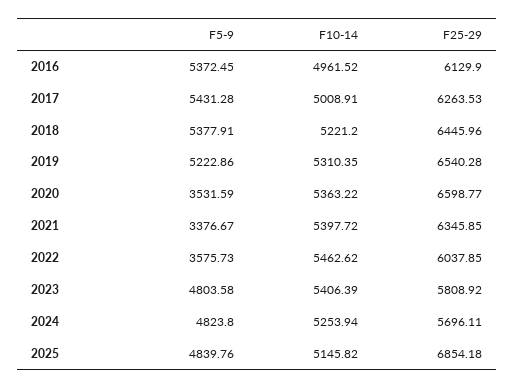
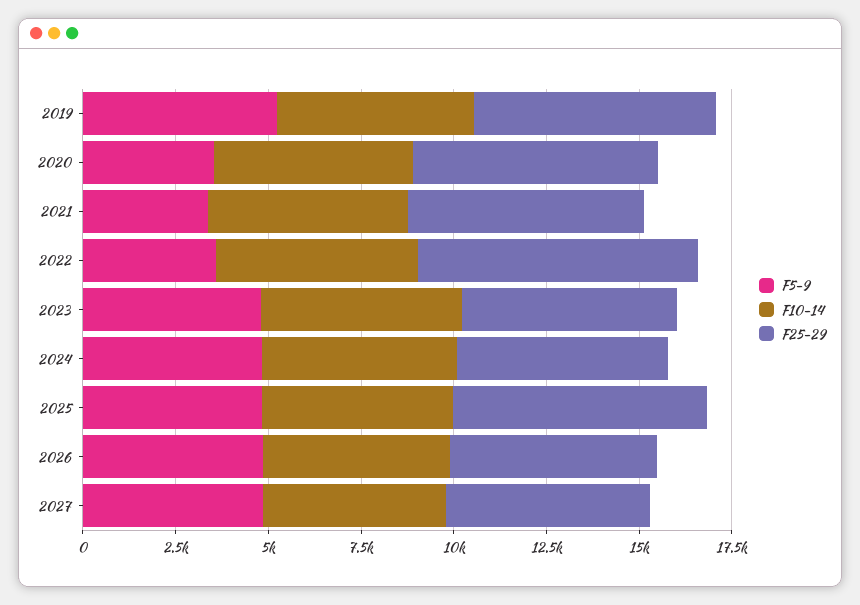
F5-9, 2016: 5372.45 -> none
F10-14, 2016: 4961.52 -> none
F25-29, 2016: 6129.9 -> none
F5-9, 2017: 5431.28 -> none
F10-14, 2017: 5008.91 -> none
F25-29, 2017: 6263.53 -> none
F5-9, 2018: 5377.91 -> none
F10-14, 2018: 5221.2 -> none
F25-29, 2018: 6445.96 -> none
F25-29, 2022: 6037.85 -> 7500
F5-9, 2026: none -> 5000
F10-14, 2026: none -> 5000
F25-29, 2026: none -> 5500
F5-9, 2027: none -> 5000
F10-14, 2027: none -> 5000
F25-29, 2027: none -> 5500

